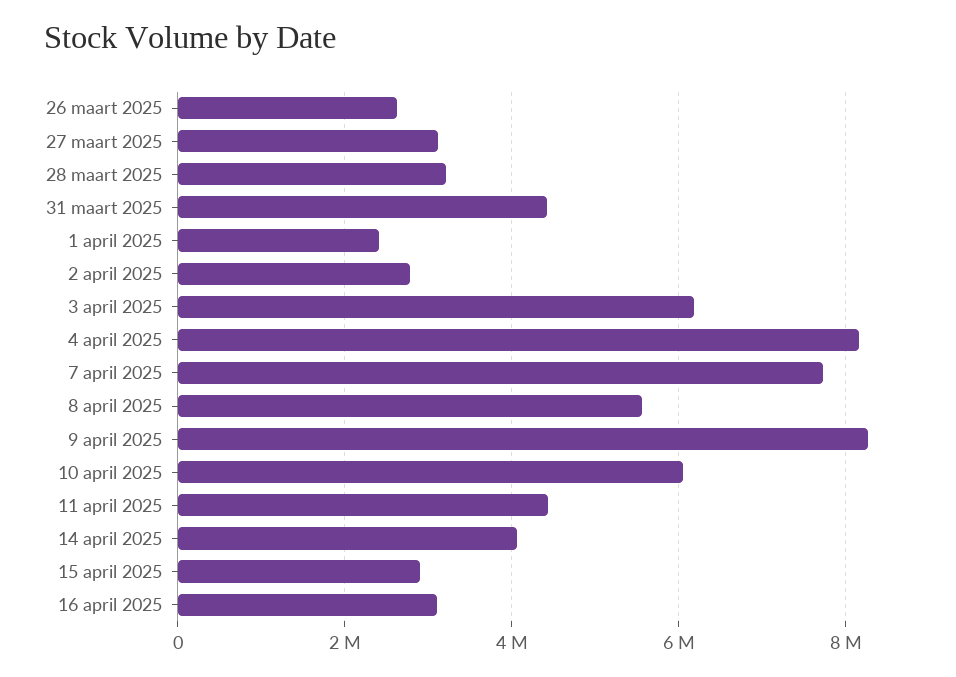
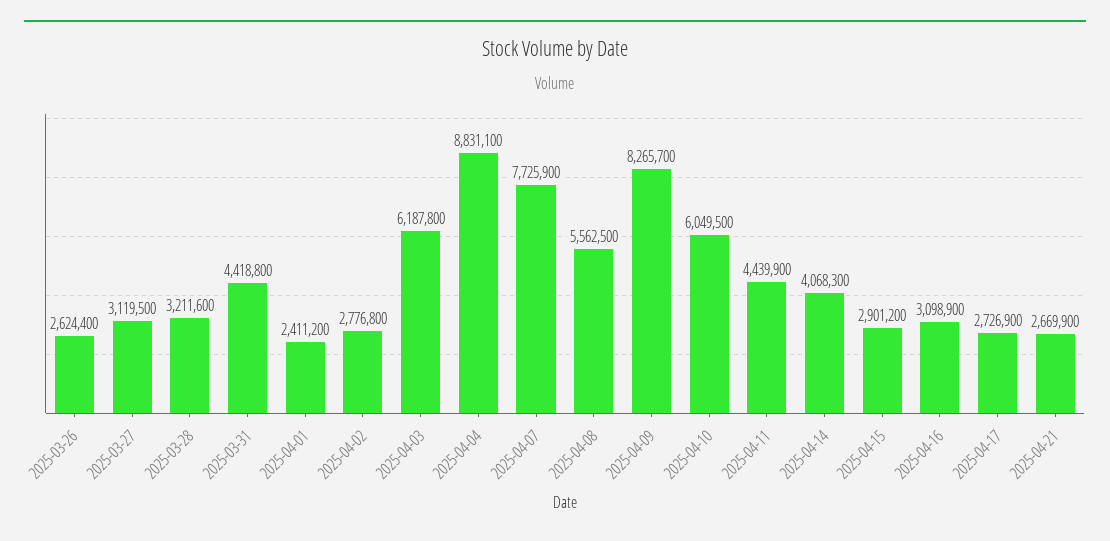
4 april 2025: 8200000 -> 8831100
2025-04-17: none -> 2726900
2025-04-21: none -> 2669900

